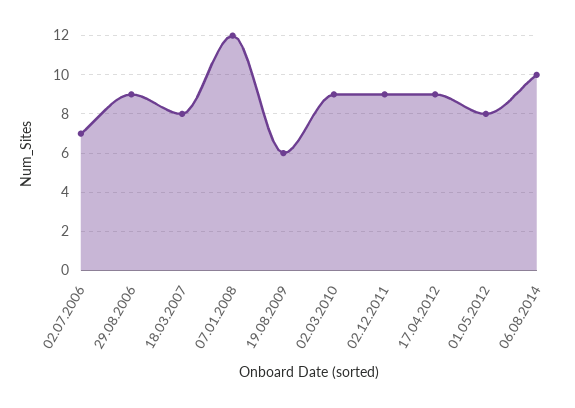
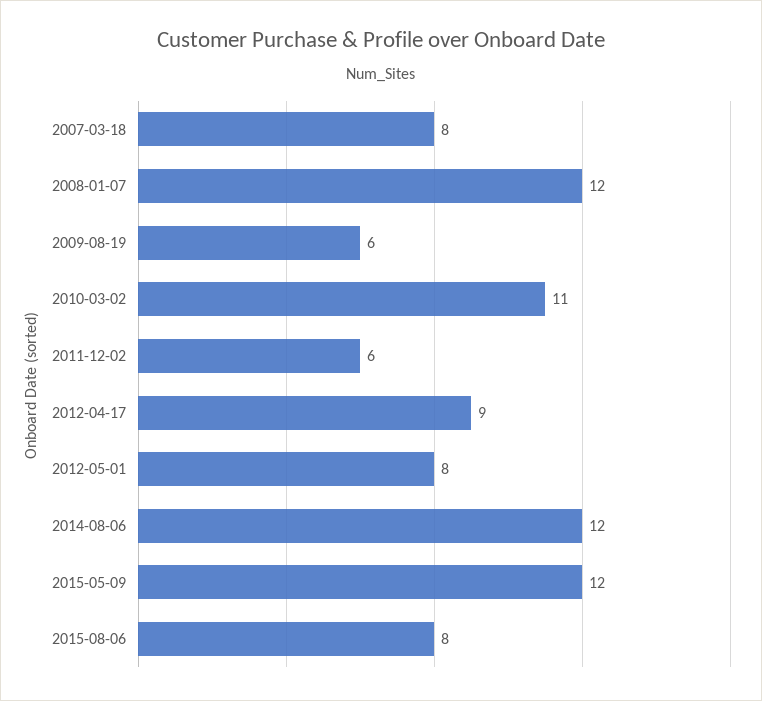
02.07.2006: 7 -> none
29.08.2006: 9 -> none
02.03.2010: 9 -> 11
02.12.2011: 9 -> 6
06.08.2014: 10 -> 12
2015-05-09: none -> 12
2015-08-06: none -> 8

